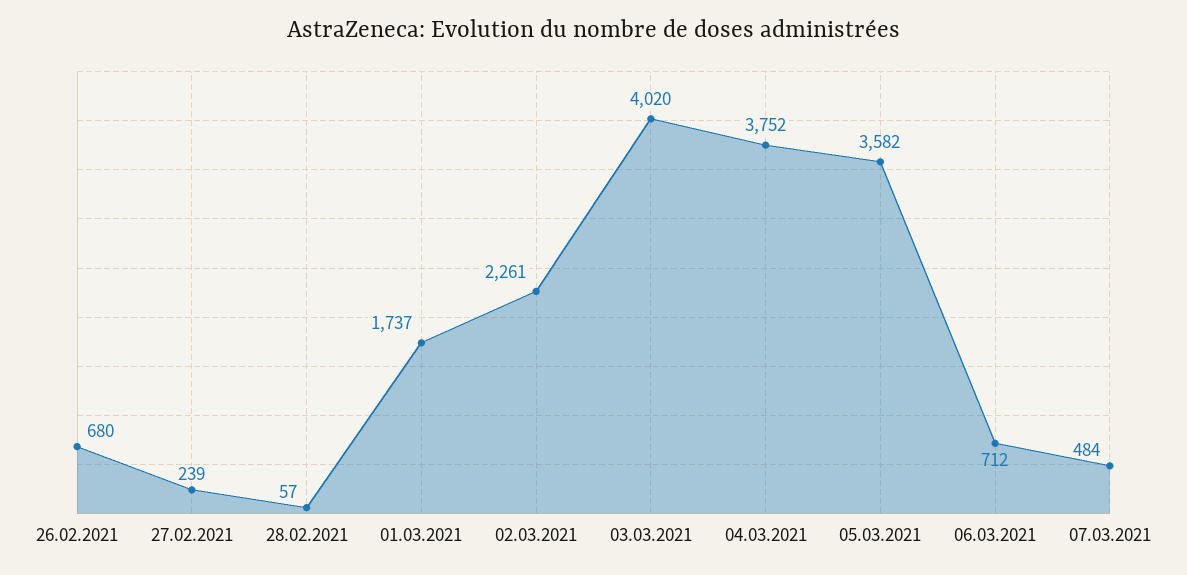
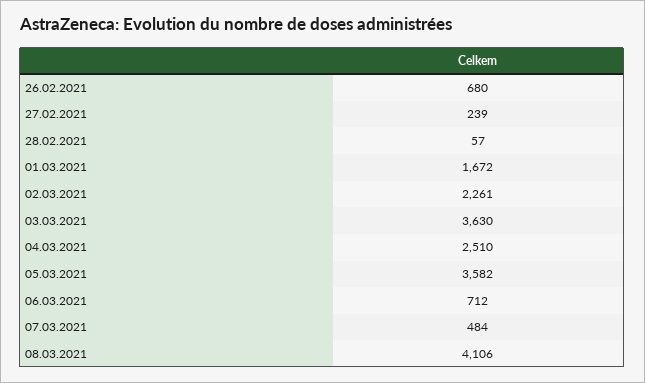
01.03.2021: 1737 -> 1672
03.03.2021: 4020 -> 3630
04.03.2021: 3752 -> 2510
08.03.2021: none -> 4106

